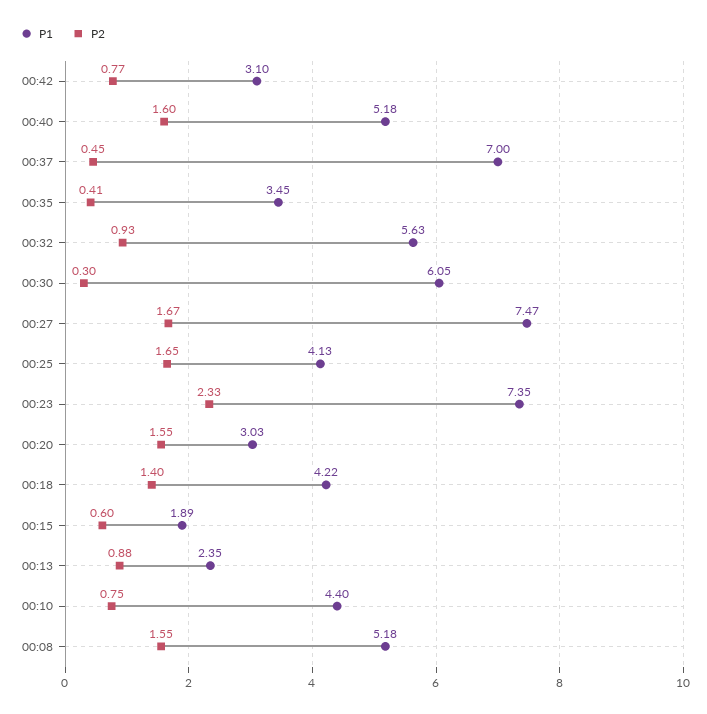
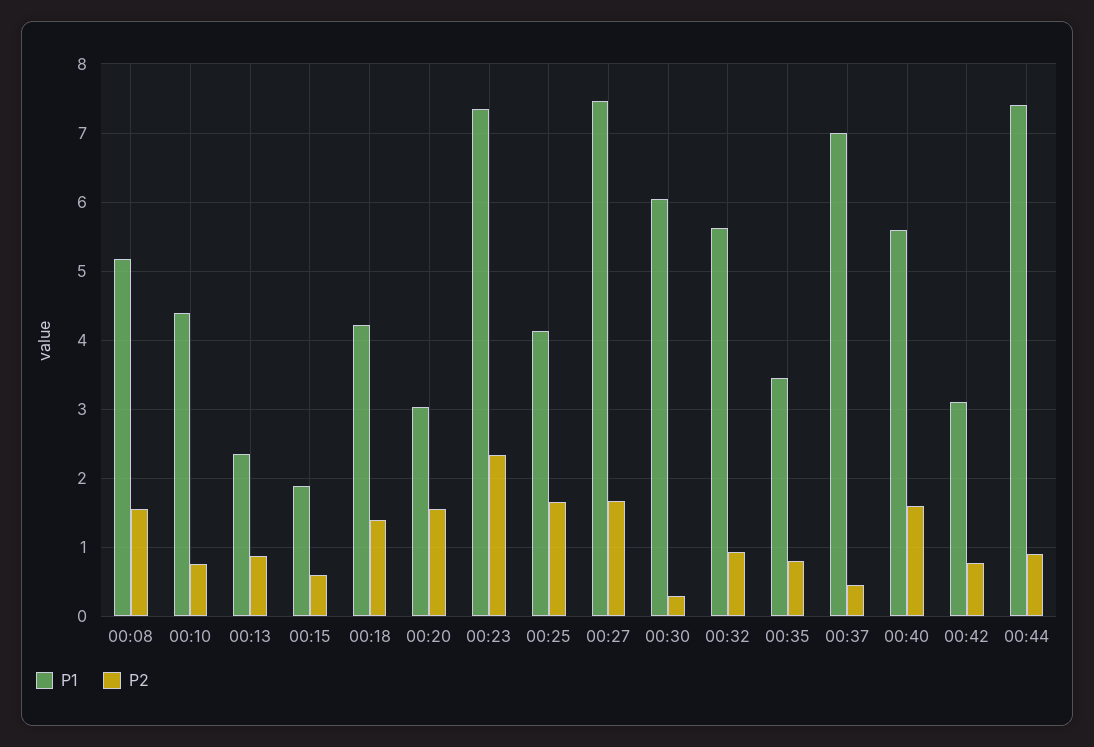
P1, 00:40: 5.18 -> 5.6
P2, 00:35: 0.41 -> 0.8
P1, 00:44: none -> 7.4
P2, 00:44: none -> 0.9

